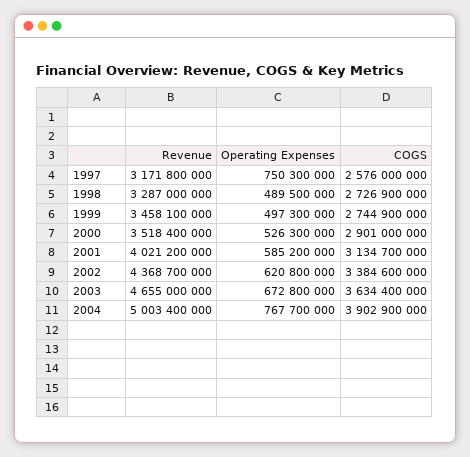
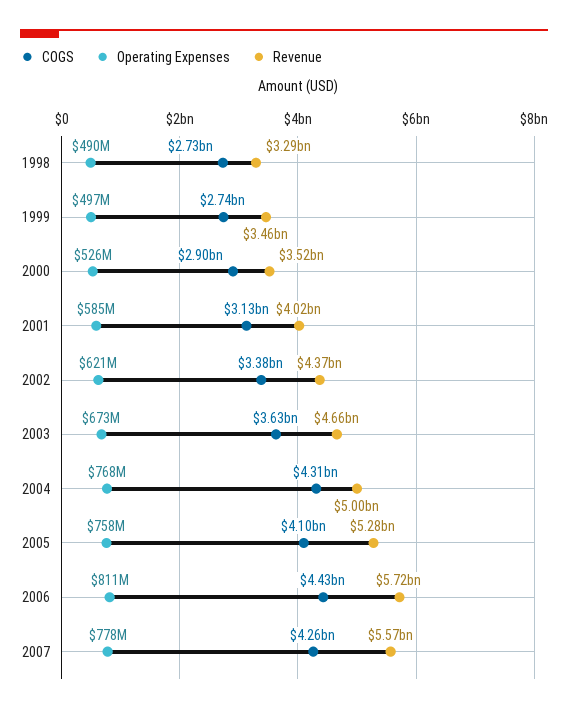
Revenue, 1997: 3171800000 -> none
Operating Expenses, 1997: 750300000 -> none
COGS, 1997: 2576000000 -> none
COGS, 2004: 3902900000 -> 4310000000
COGS, 2005: none -> 4100000000
Operating Expenses, 2005: none -> 758000000
Revenue, 2005: none -> 5280000000
COGS, 2006: none -> 4430000000
Operating Expenses, 2006: none -> 811000000
Revenue, 2006: none -> 5720000000
COGS, 2007: none -> 4260000000
Operating Expenses, 2007: none -> 778000000
Revenue, 2007: none -> 5570000000

